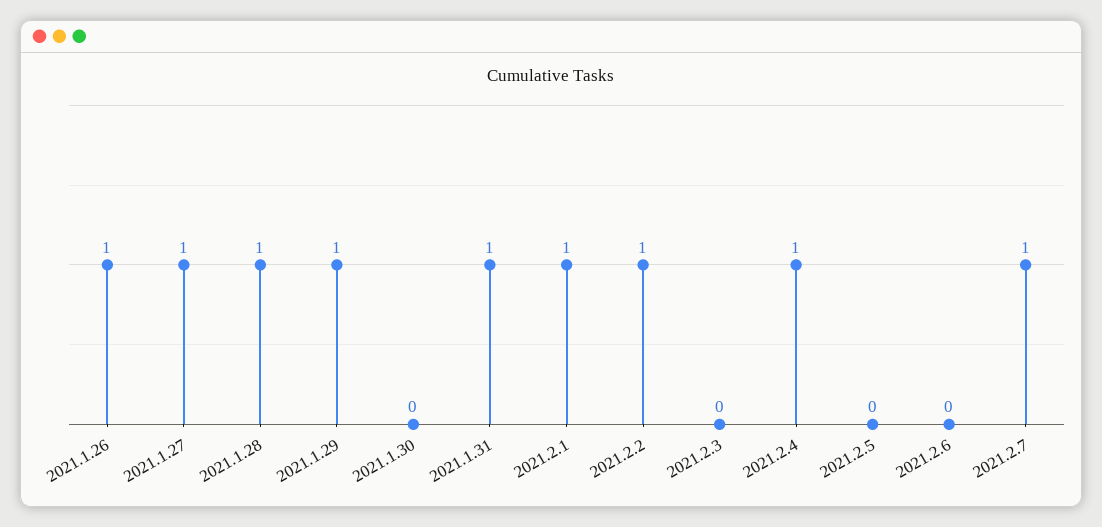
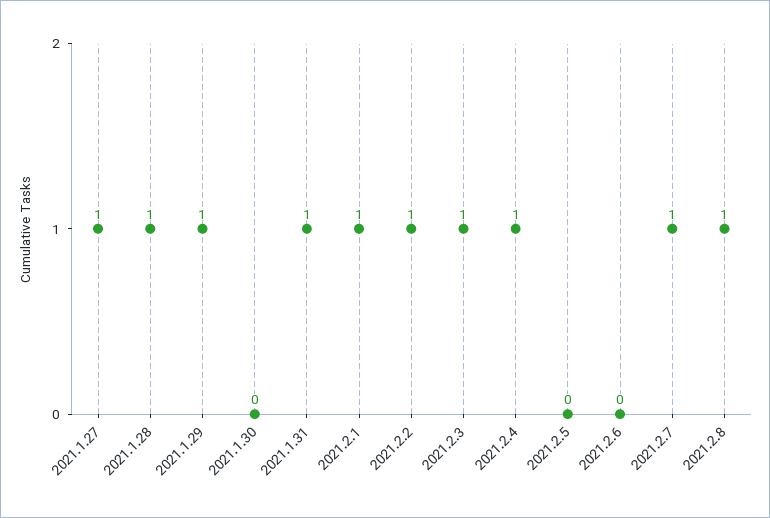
2021.1.26: 1 -> none
2021.2.3: 0 -> 1
2021.2.8: none -> 1

